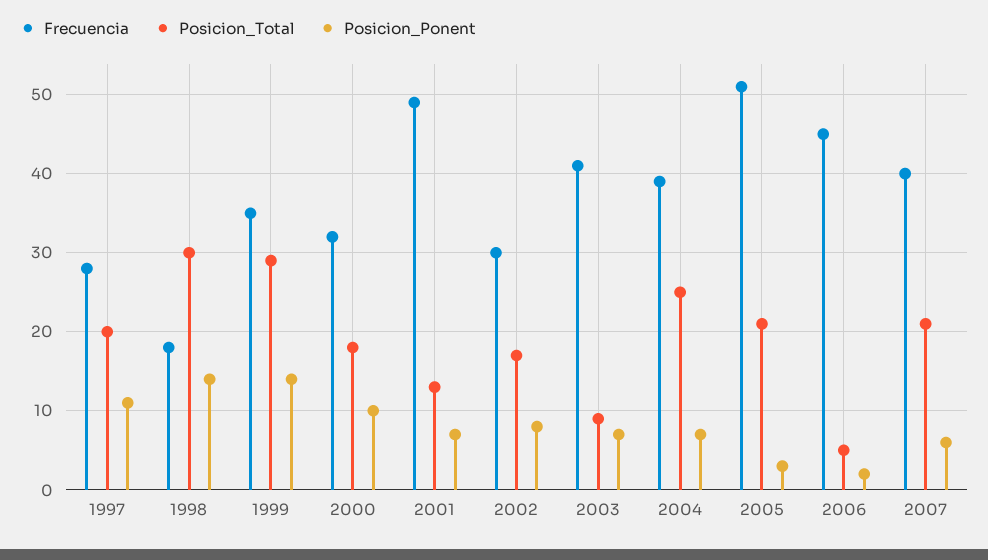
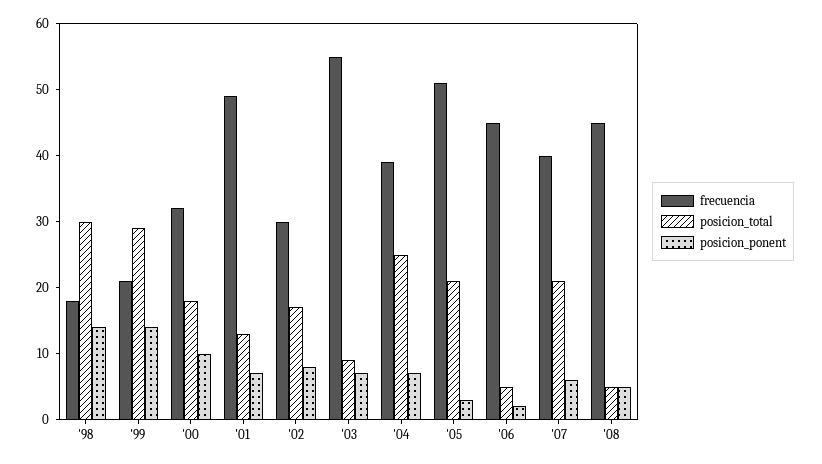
Frecuencia, 1997: 28 -> none
Posicion_Total, 1997: 20 -> none
Posicion_Ponent, 1997: 11 -> none
Frecuencia, 1999: 35 -> 20
Frecuencia, 2003: 41 -> 55
Frecuencia, '08: none -> 45
Posicion_Total, '08: none -> 5
Posicion_Ponent, '08: none -> 5

